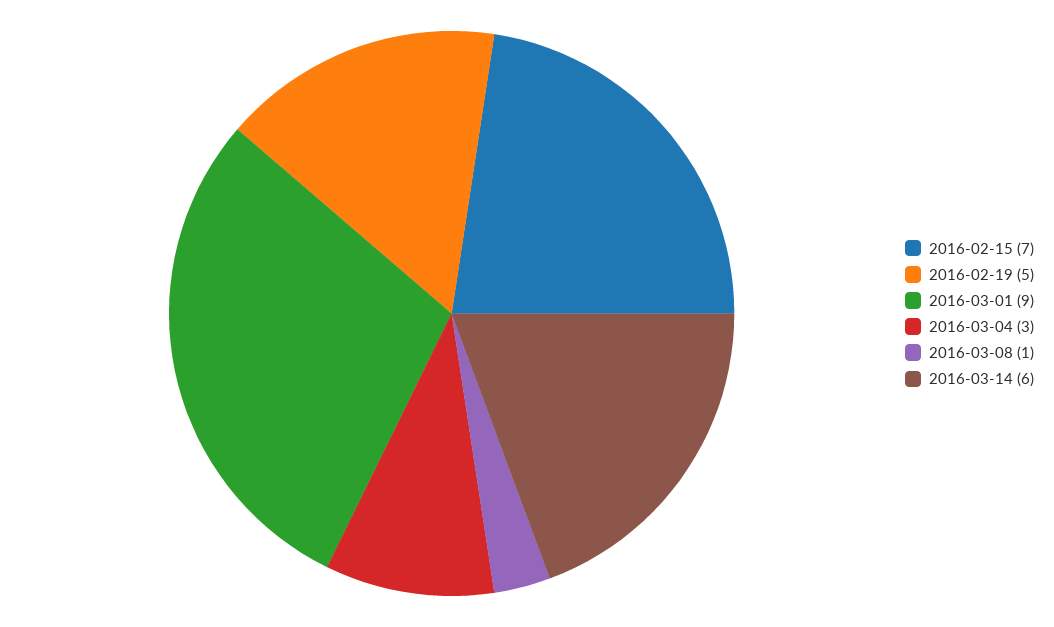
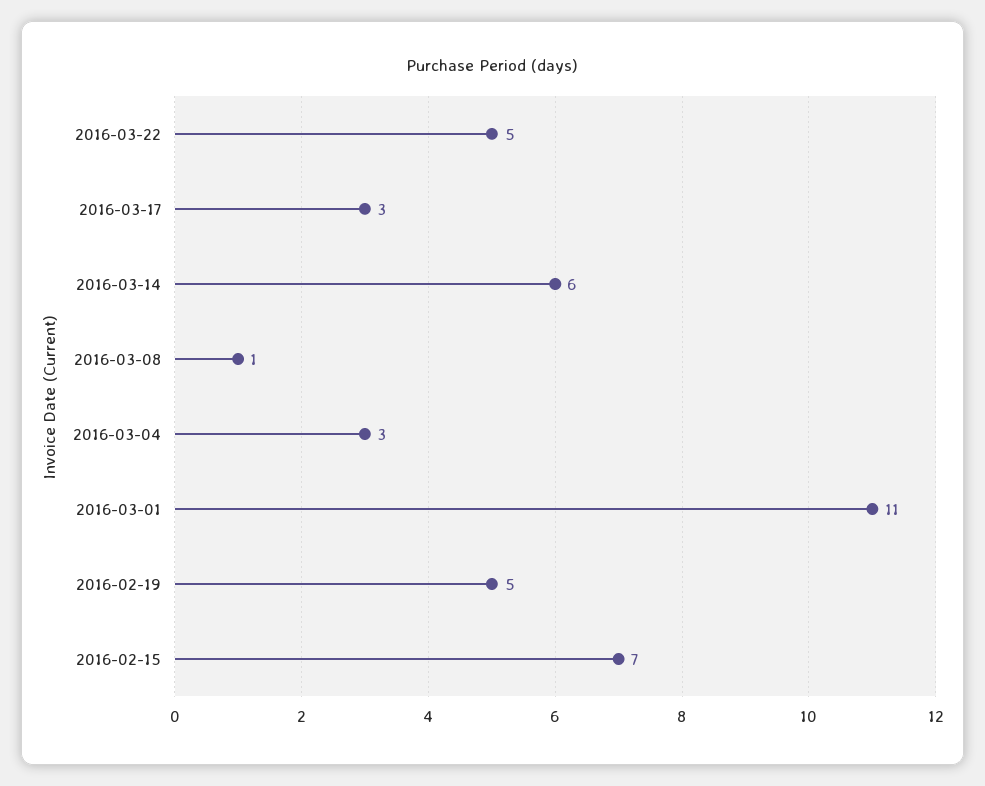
2016-03-01: 9 -> 11
2016-03-22: none -> 5
2016-03-17: none -> 3

